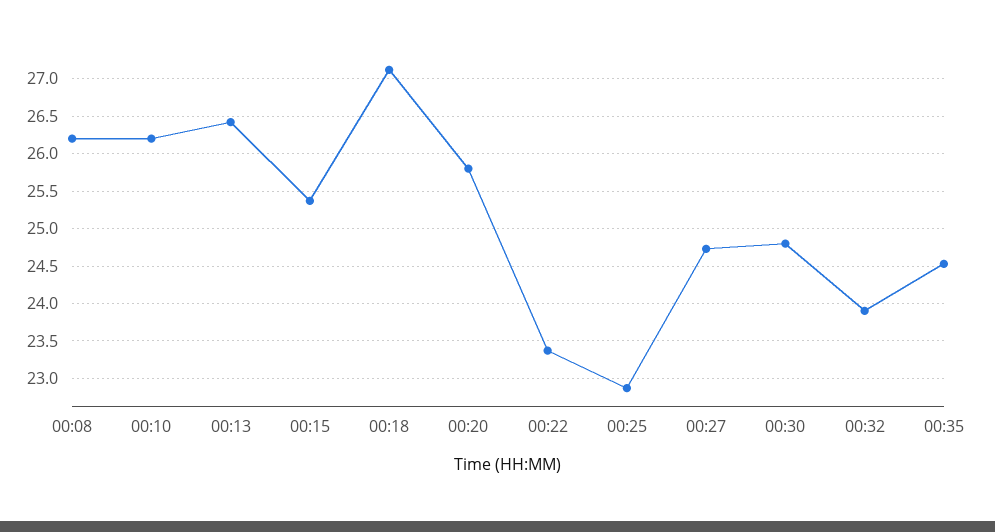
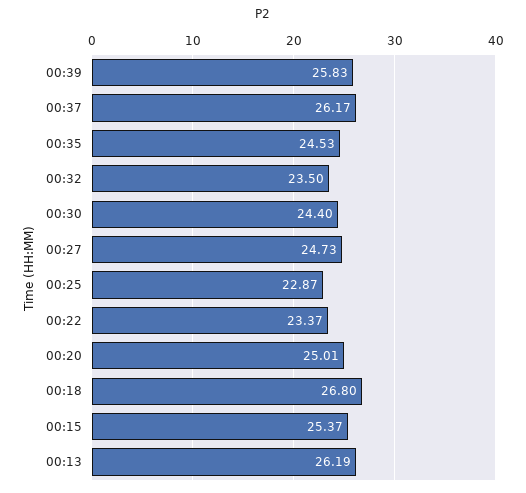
00:08: 26.2 -> none
00:10: 26.2 -> none
00:13: 26.4 -> 26.19
00:18: 27.1 -> 26.8
00:20: 25.8 -> 25.01
00:30: 24.8 -> 24.4
00:32: 23.9 -> 23.5
00:39: none -> 25.83
00:37: none -> 26.17

